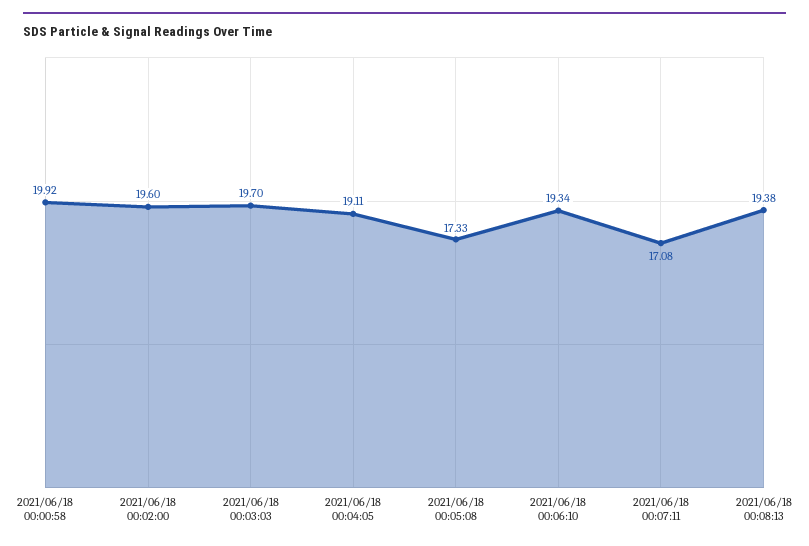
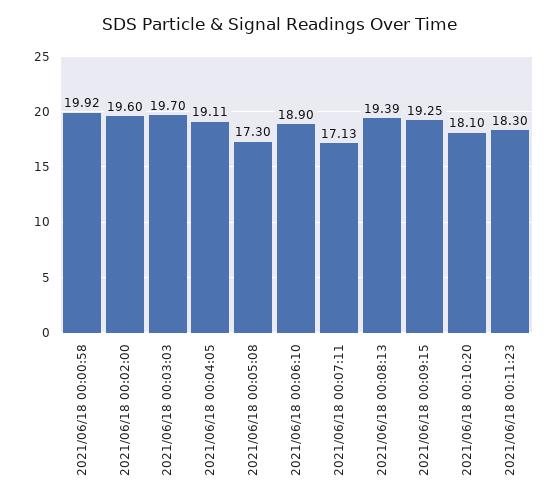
2021/06/18 00:05:08: 17.33 -> 17.3
2021/06/18 00:06:10: 19.34 -> 18.9
2021/06/18 00:07:11: 17.08 -> 17.13
2021/06/18 00:08:13: 19.38 -> 19.39
2021/06/18 00:09:15: none -> 19.25
2021/06/18 00:10:20: none -> 18.1
2021/06/18 00:11:23: none -> 18.3

